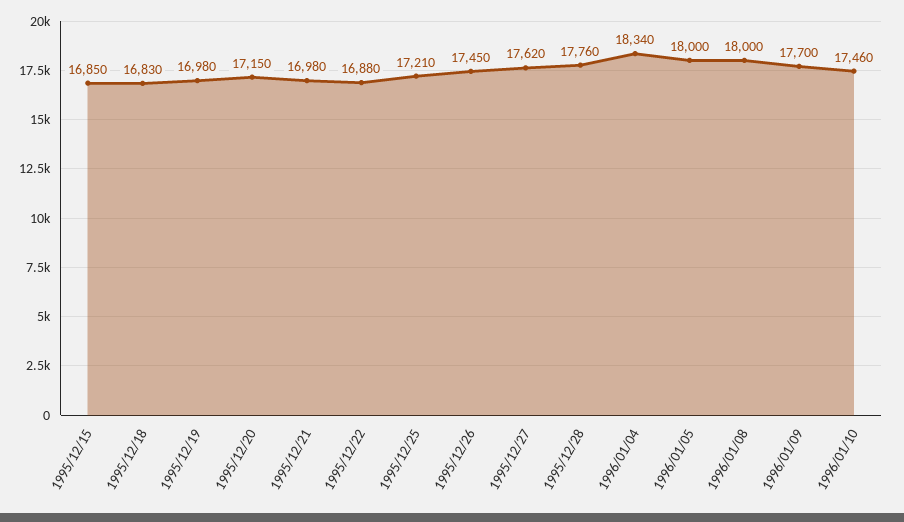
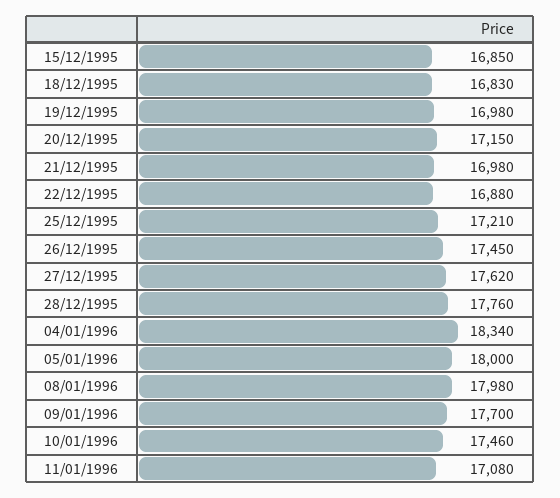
1996/01/08: 18000 -> 17980
11/01/1996: none -> 17080

